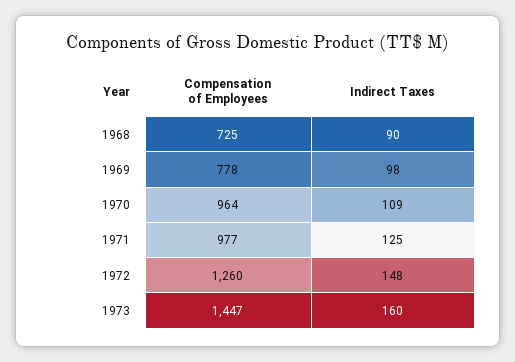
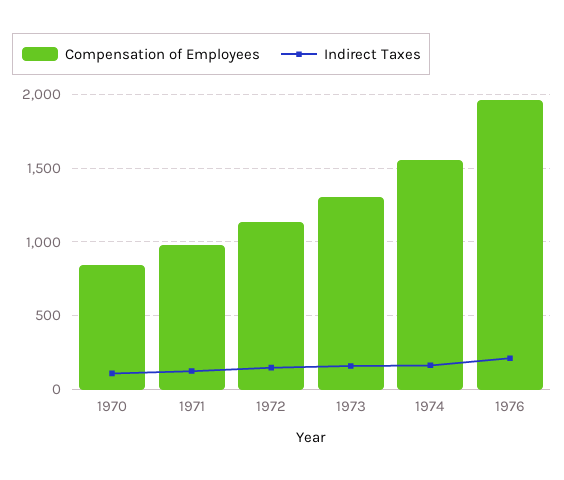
Compensation of Employees, 1968: 725 -> none
Indirect Taxes, 1968: 90 -> none
Compensation of Employees, 1969: 778 -> none
Indirect Taxes, 1969: 98 -> none
Compensation of Employees, 1970: 964 -> 850
Compensation of Employees, 1972: 1260 -> 1150
Compensation of Employees, 1973: 1447 -> 1300
Compensation of Employees, 1974: none -> 1550
Indirect Taxes, 1974: none -> 150
Compensation of Employees, 1976: none -> 1950
Indirect Taxes, 1976: none -> 200

